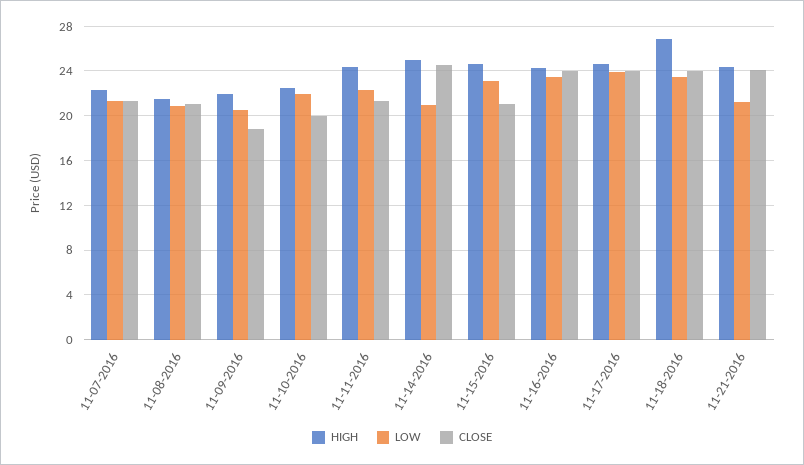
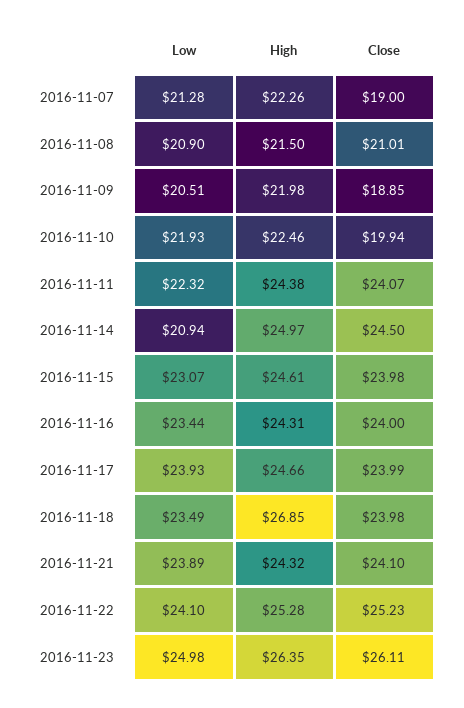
CLOSE, 11-07-2016: 21 -> 19
CLOSE, 11-11-2016: 21 -> 24.07
CLOSE, 11-15-2016: 21 -> 23.98
LOW, 11-21-2016: 21 -> 23.89
LOW, 2016-11-22: none -> 24.1
HIGH, 2016-11-22: none -> 25.28
CLOSE, 2016-11-22: none -> 25.23
LOW, 2016-11-23: none -> 24.98
HIGH, 2016-11-23: none -> 26.35
CLOSE, 2016-11-23: none -> 26.11

